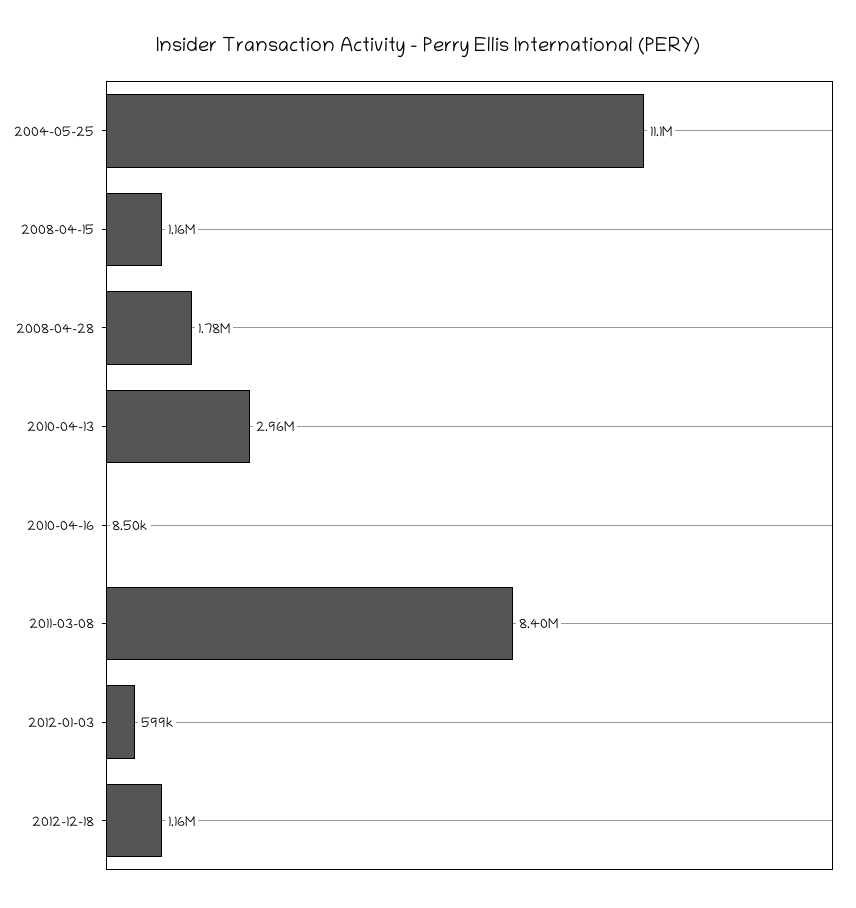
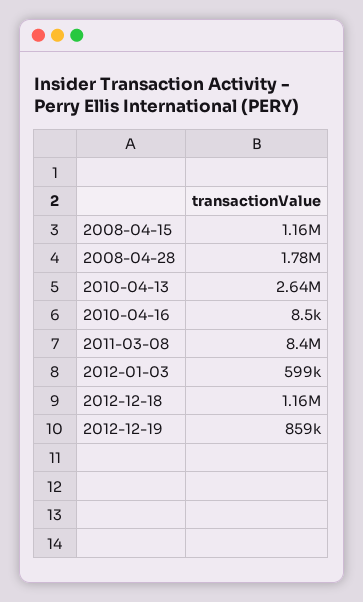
2004-05-25: 11100000 -> none
2010-04-13: 2960000 -> 2640000
2012-12-19: none -> 859000

